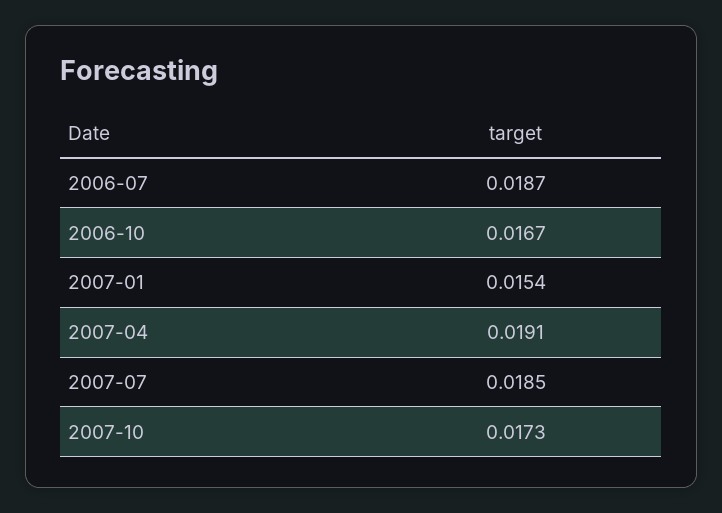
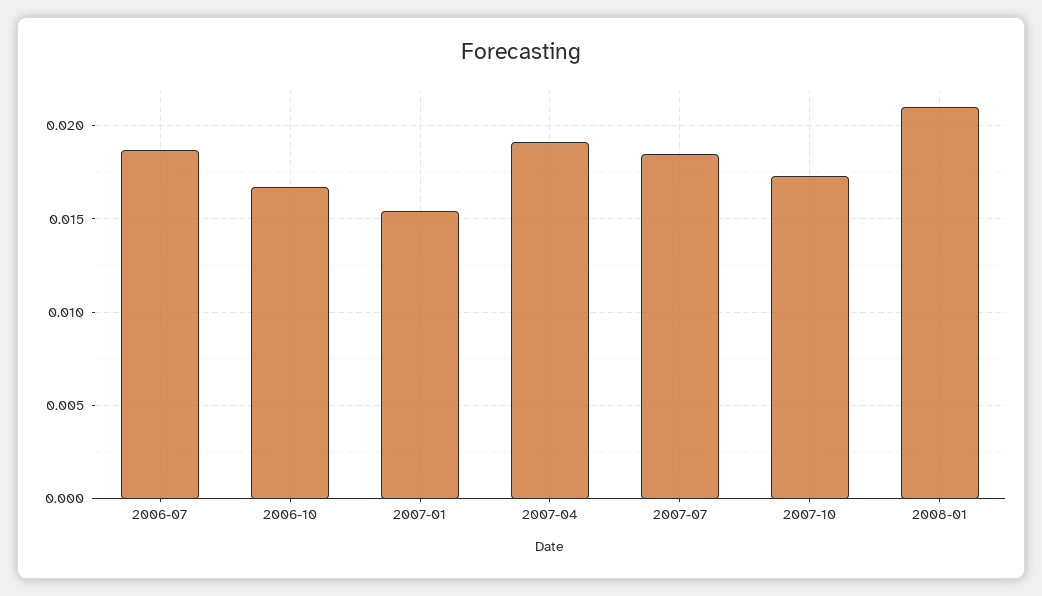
2008-01: none -> 0.021

